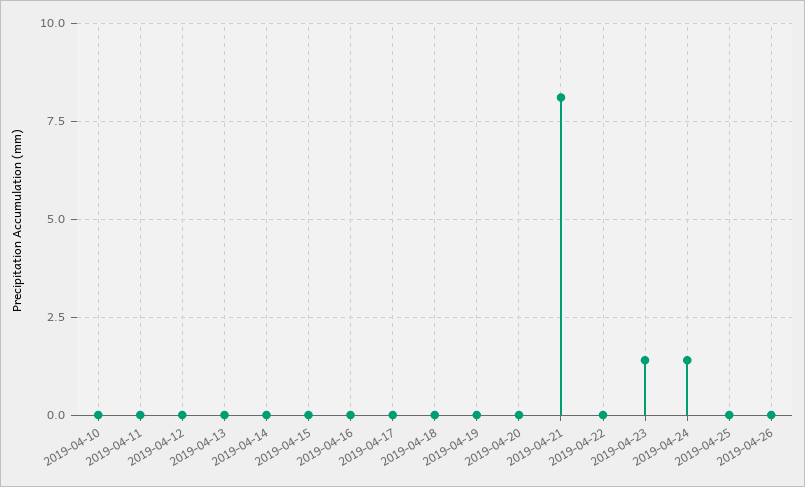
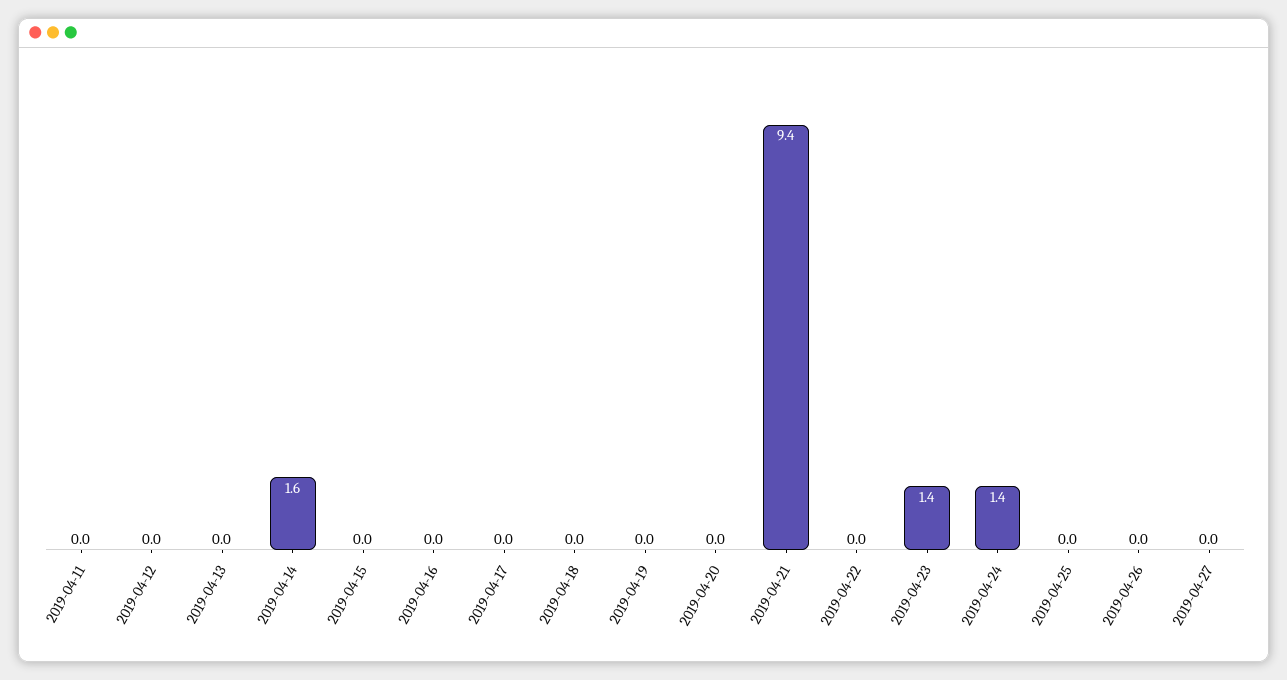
2019-04-10: 0 -> none
2019-04-14: 0 -> 1.6
2019-04-21: 8 -> 9.4
2019-04-27: none -> 0

